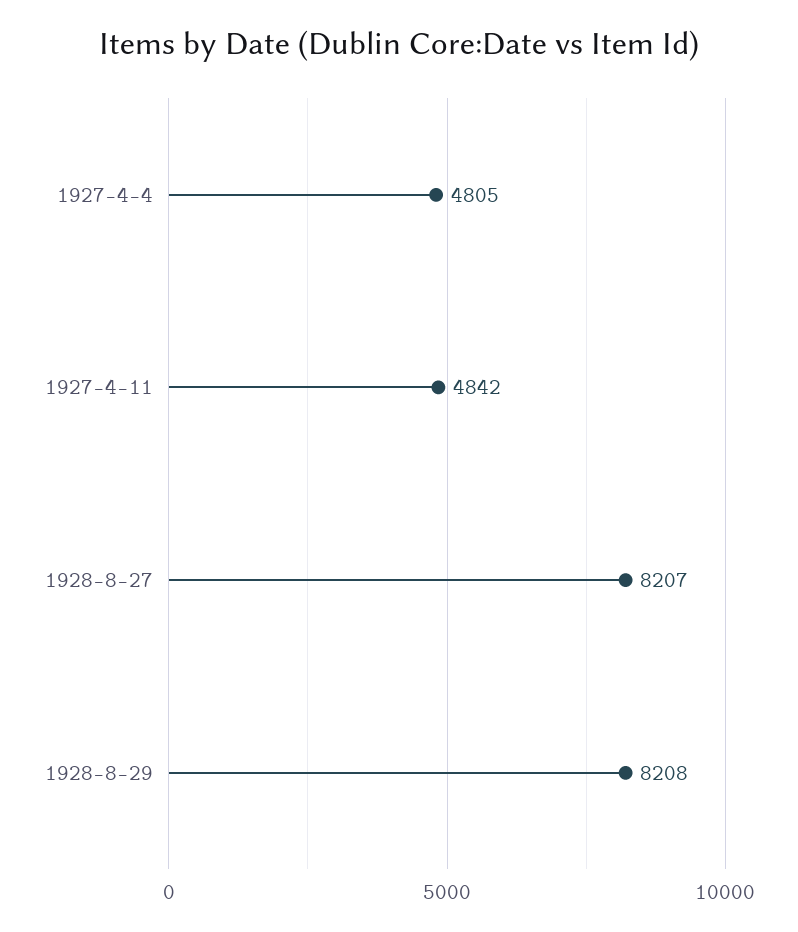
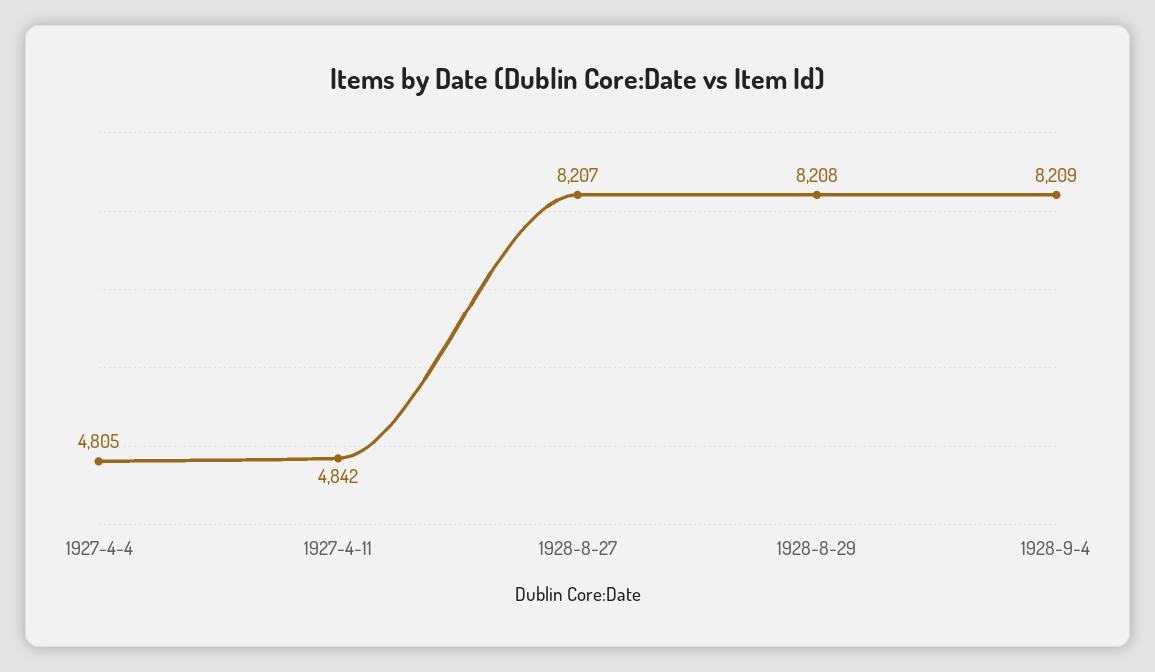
1928-9-4: none -> 8209

